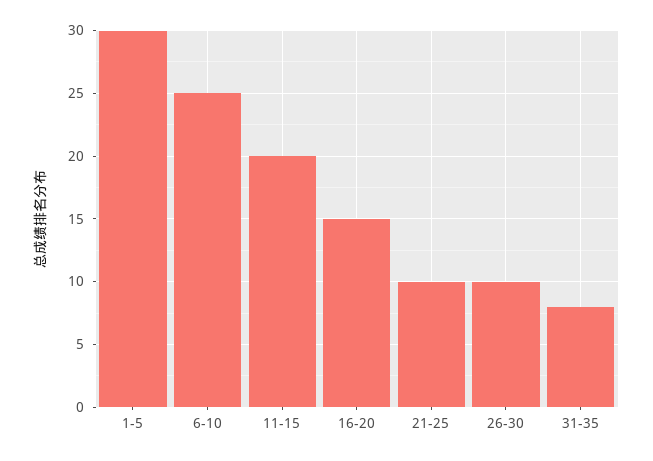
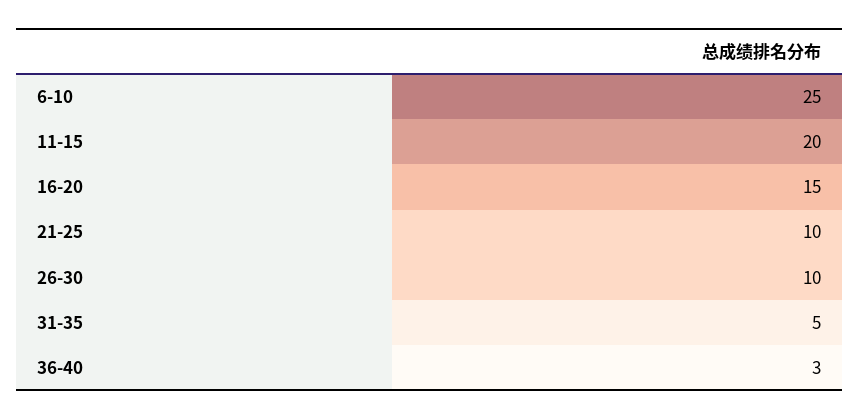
1-5: 30 -> none
31-35: 8 -> 5
36-40: none -> 3

